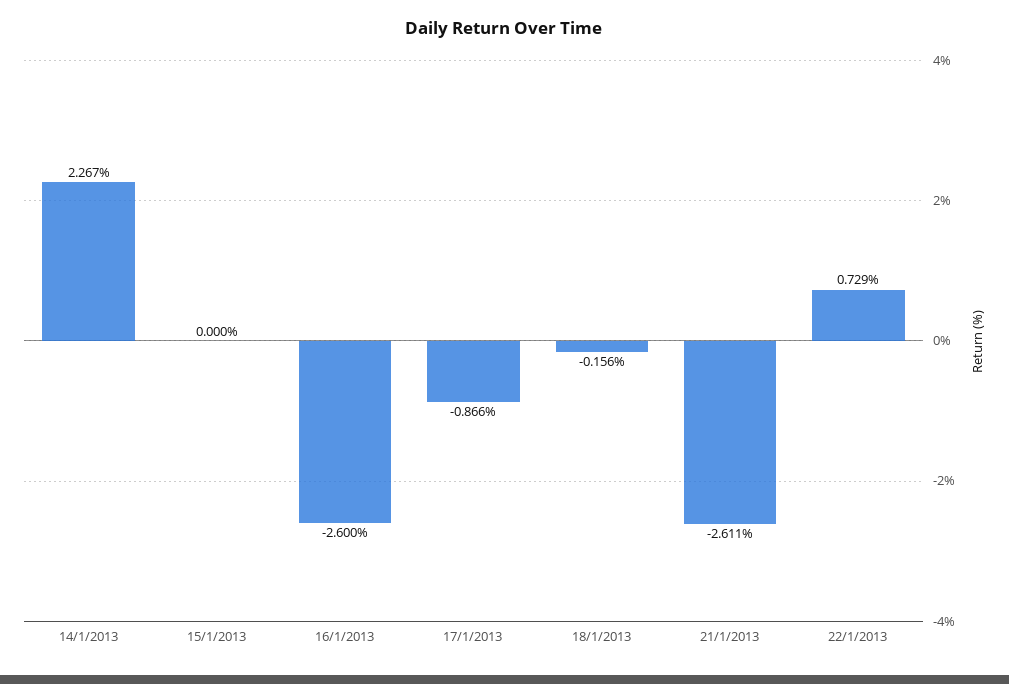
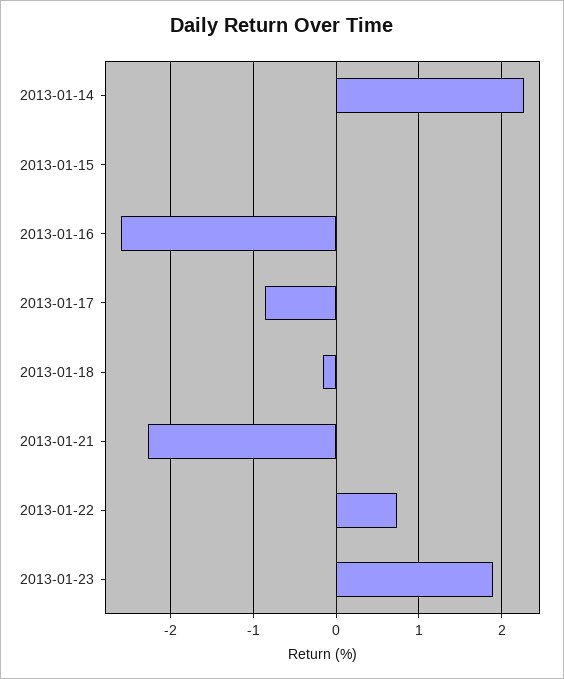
21/1/2013: -2.611 -> -2.3
2013-01-23: none -> 1.9

